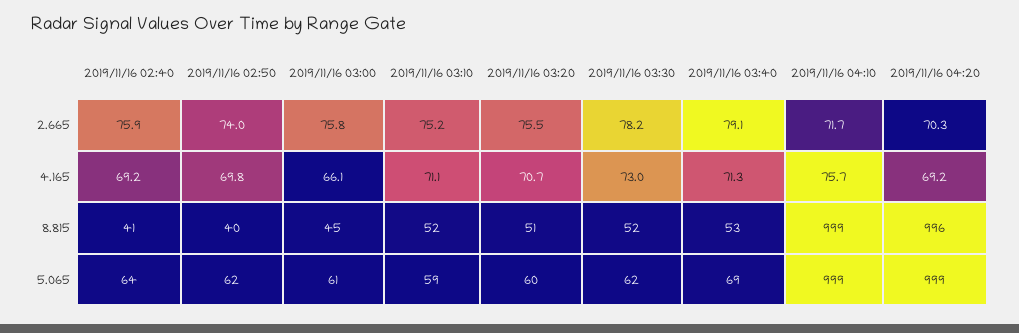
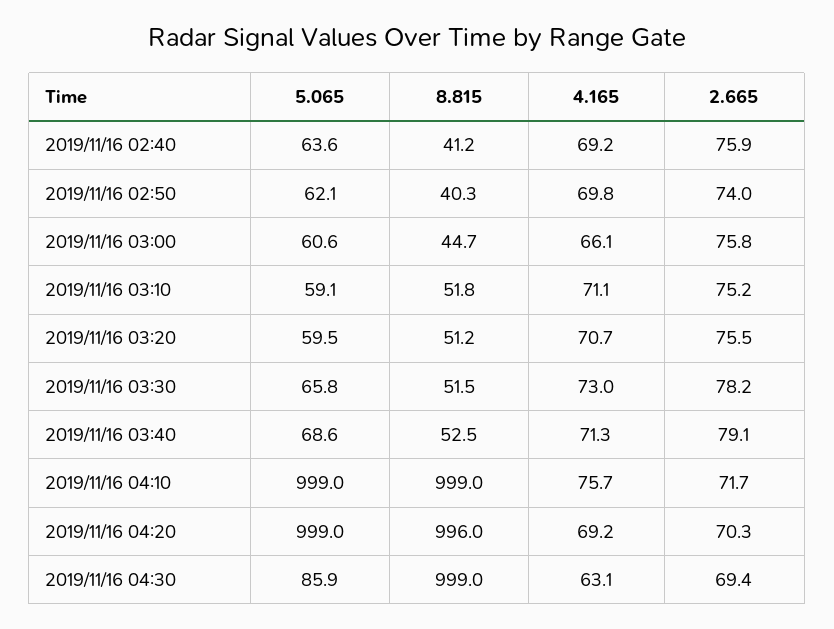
2019/11/16 03:30, 5.065: 62 -> 65.8
2019/11/16 04:30, 5.065: none -> 85.9
2019/11/16 04:30, 8.815: none -> 999
2019/11/16 04:30, 4.165: none -> 63.1
2019/11/16 04:30, 2.665: none -> 69.4

